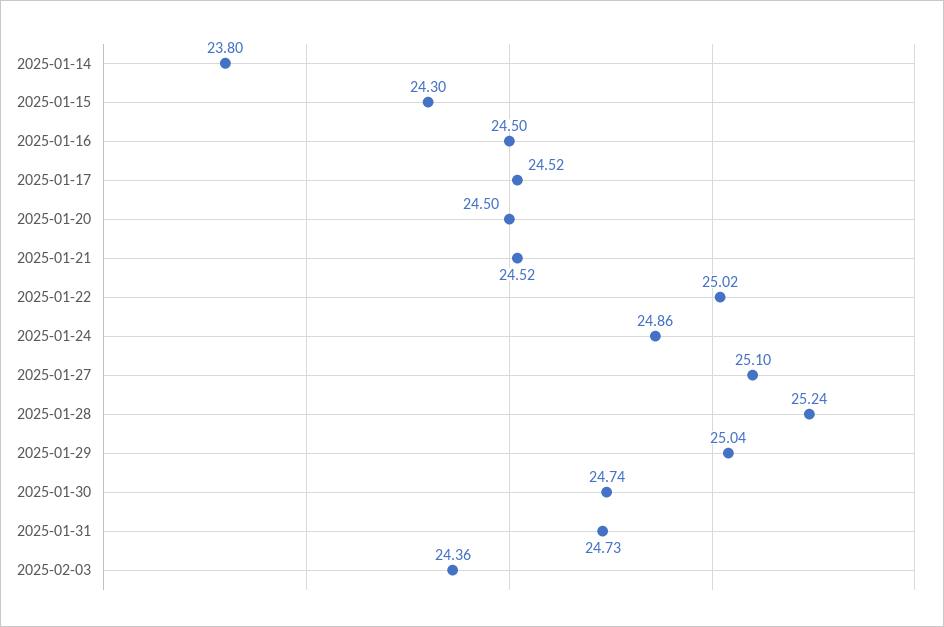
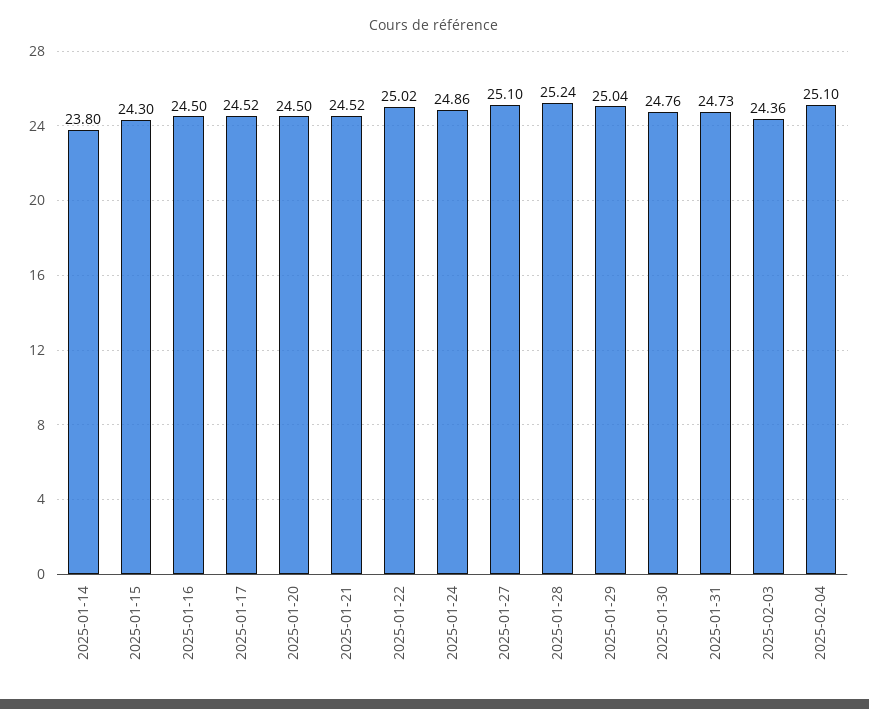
2025-01-30: 24.74 -> 24.76
2025-02-04: none -> 25.1

